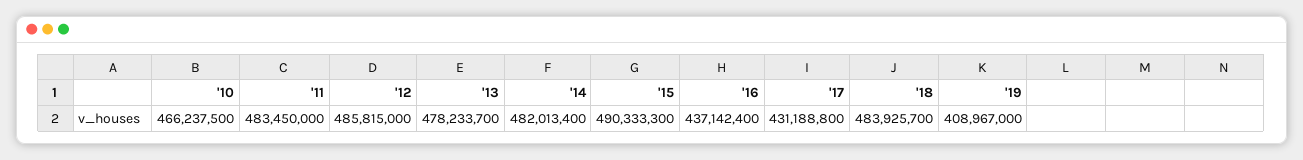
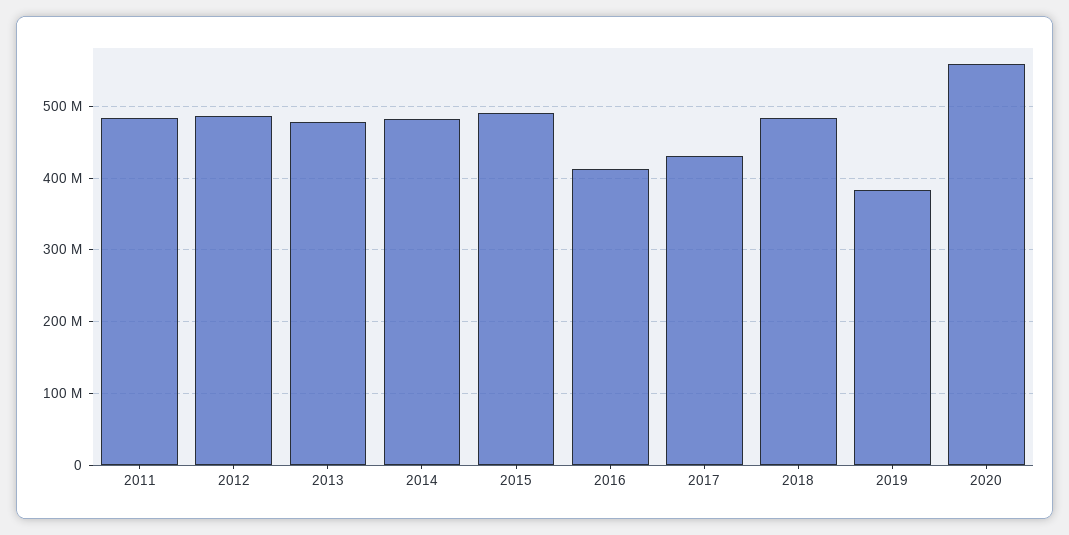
'10: 466237500 -> none
'16: 437142400 -> 410000000
'19: 408967000 -> 380000000
2020: none -> 560000000

